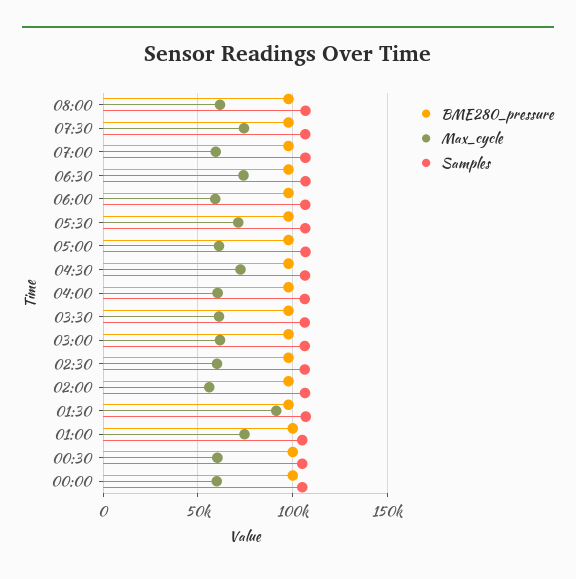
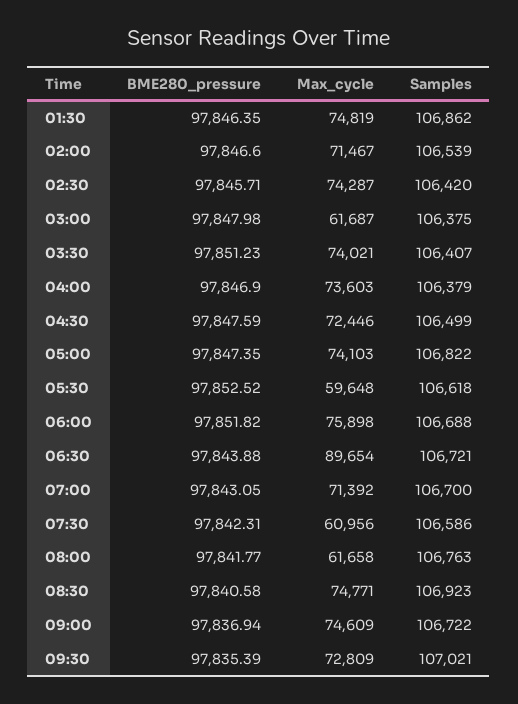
Max_cycle, 07:30: 75000 -> 60956
Max_cycle, 07:00: 60000 -> 71392
Max_cycle, 06:30: 75000 -> 89654
Max_cycle, 06:00: 60000 -> 75898
Max_cycle, 05:30: 70000 -> 59648
Max_cycle, 05:00: 60000 -> 74103
Max_cycle, 04:00: 60000 -> 73603
Max_cycle, 03:30: 60000 -> 74021
Max_cycle, 02:30: 60000 -> 74287
Max_cycle, 02:00: 55000 -> 71467
Max_cycle, 01:30: 90000 -> 74819
BME280_pressure, 01:00: 100000 -> none
Max_cycle, 01:00: 75000 -> none
Samples, 01:00: 105000 -> none
BME280_pressure, 00:30: 100000 -> none
Max_cycle, 00:30: 60000 -> none
Samples, 00:30: 105000 -> none
BME280_pressure, 00:00: 100000 -> none
Max_cycle, 00:00: 60000 -> none
Samples, 00:00: 105000 -> none
BME280_pressure, 08:30: none -> 97840.58
Max_cycle, 08:30: none -> 74771
Samples, 08:30: none -> 106923
BME280_pressure, 09:00: none -> 97836.94
Max_cycle, 09:00: none -> 74609
Samples, 09:00: none -> 106722
BME280_pressure, 09:30: none -> 97835.39
Max_cycle, 09:30: none -> 72809
Samples, 09:30: none -> 107021

